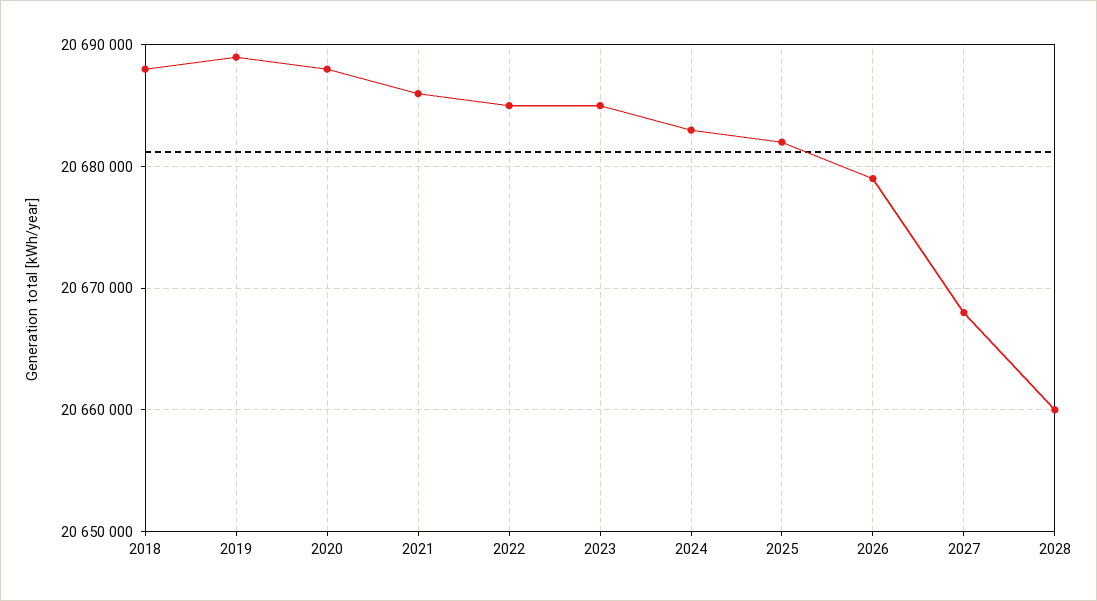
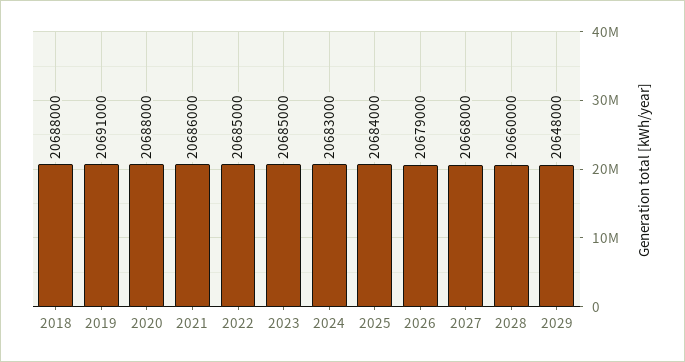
2019: 20689000 -> 20691000
2025: 20682000 -> 20684000
2029: none -> 20648000

